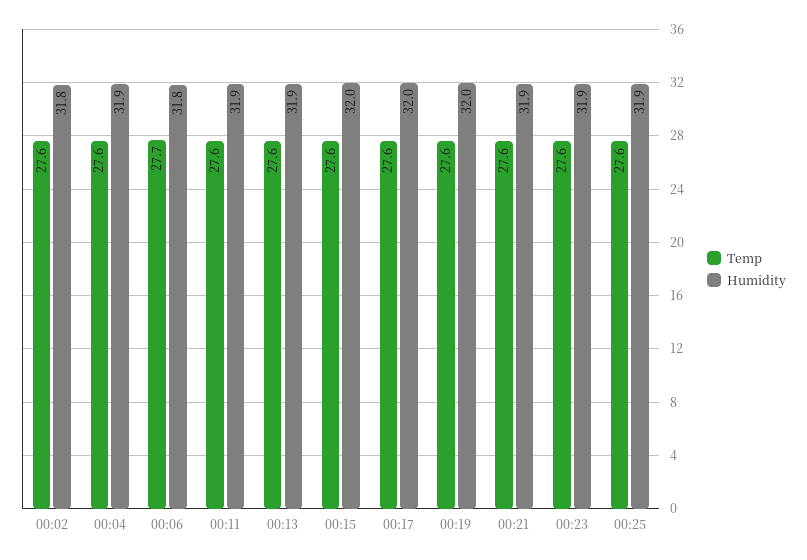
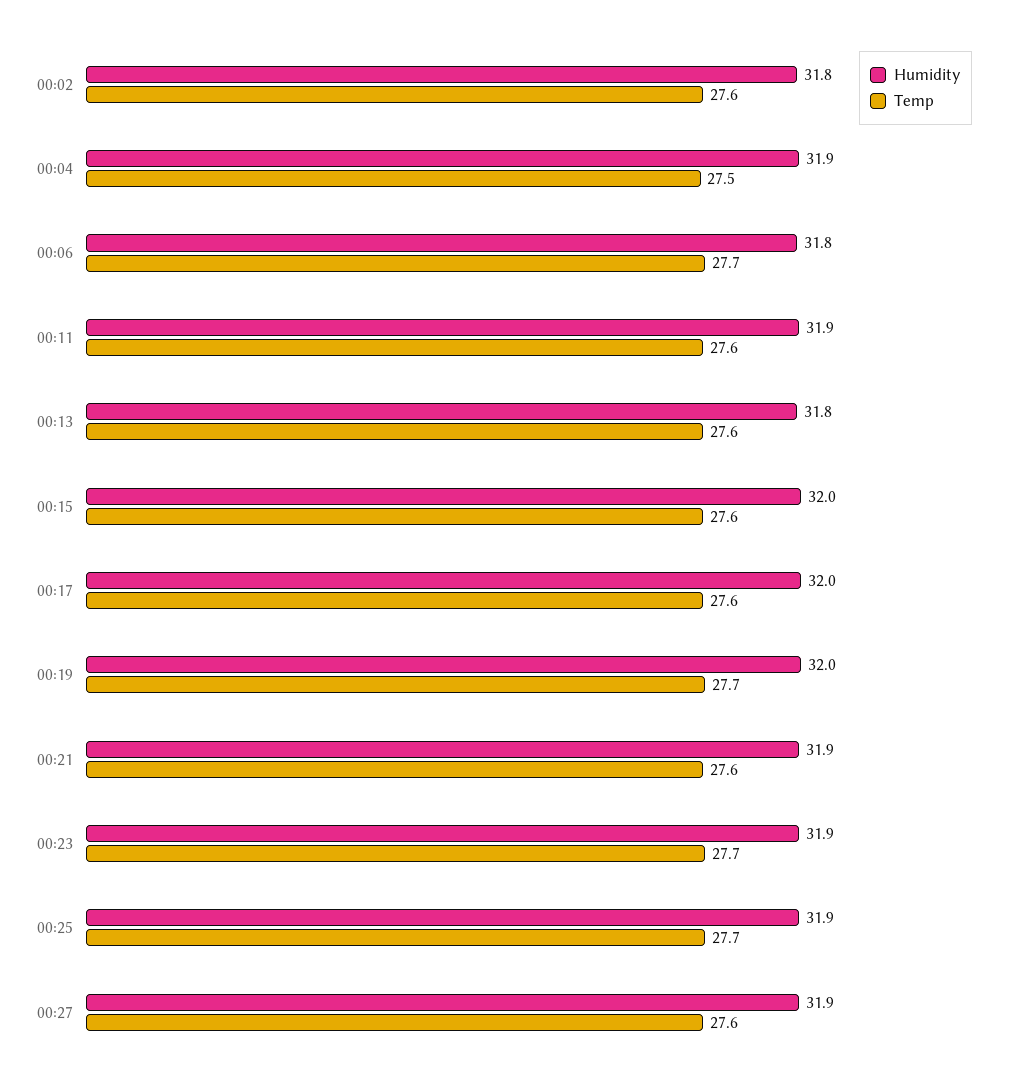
Temp, 00:04: 27.6 -> 27.5
Humidity, 00:13: 31.9 -> 31.8
Temp, 00:19: 27.6 -> 27.7
Temp, 00:23: 27.6 -> 27.7
Temp, 00:25: 27.6 -> 27.7
Humidity, 00:27: none -> 31.9
Temp, 00:27: none -> 27.6

